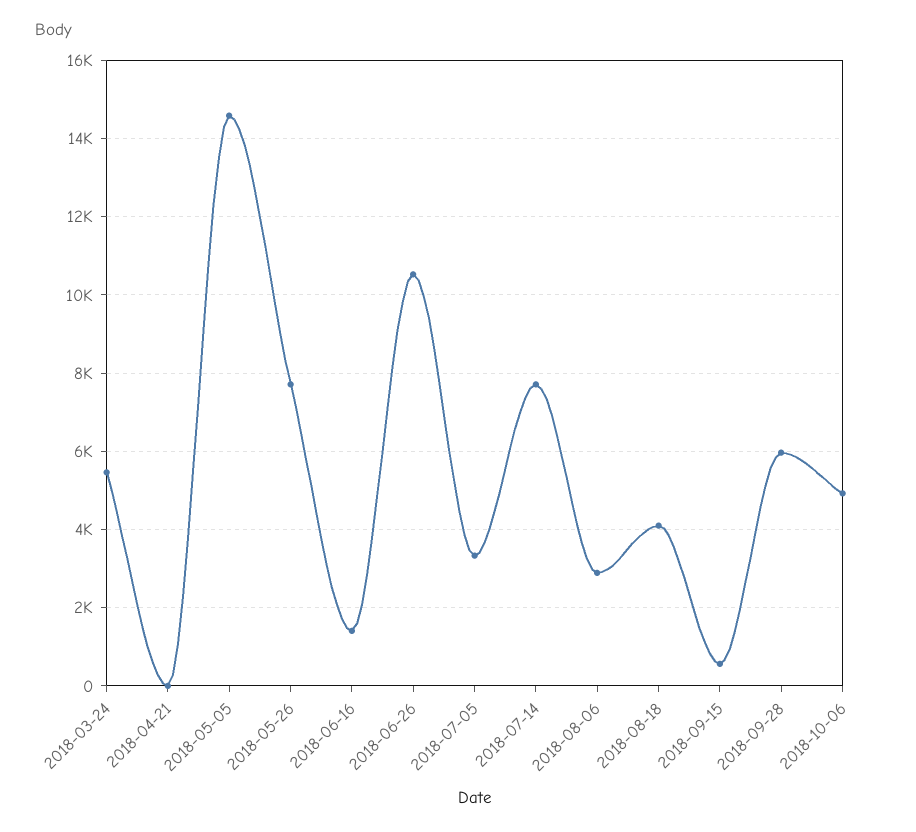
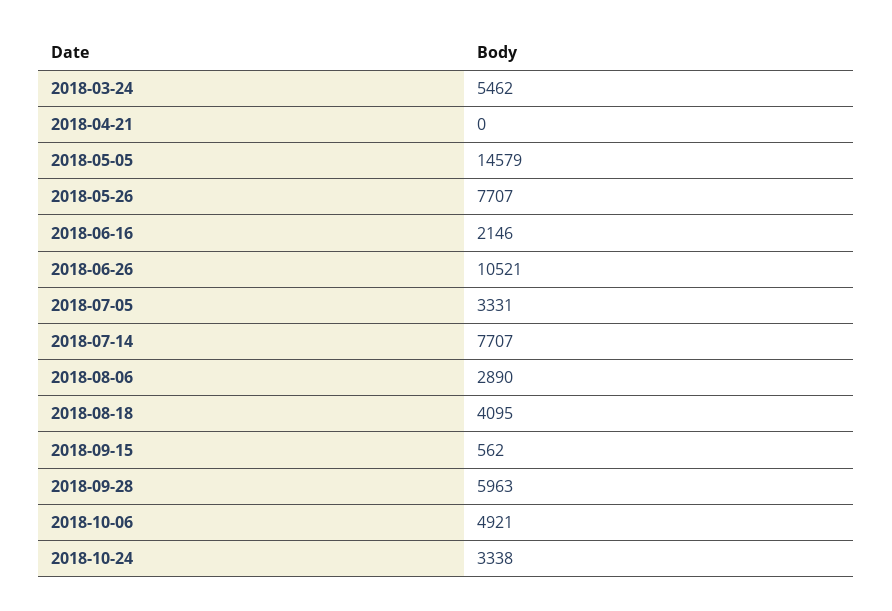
2018-06-16: 1400 -> 2146
2018-10-24: none -> 3338

